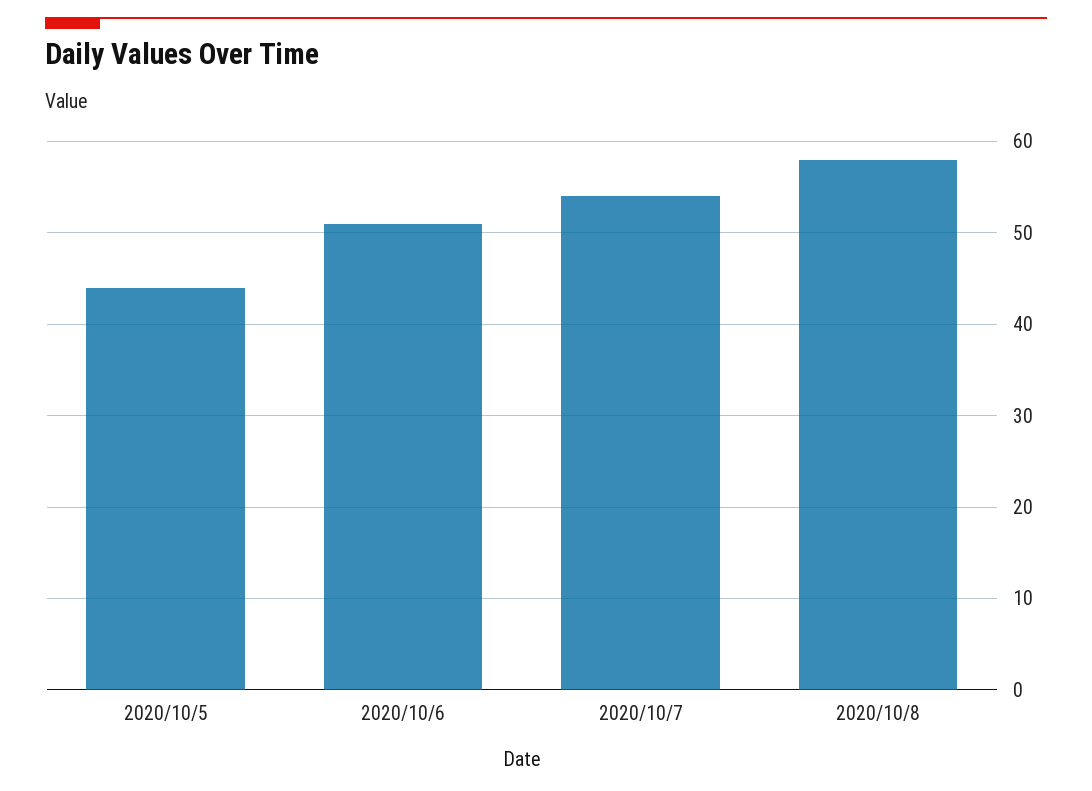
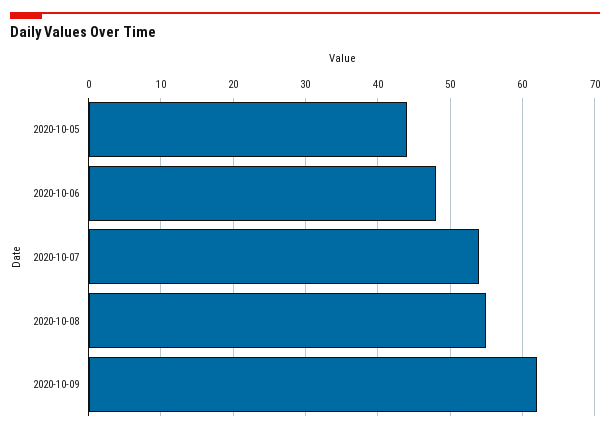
2020/10/6: 51 -> 48
2020/10/8: 58 -> 55
2020-10-09: none -> 62

